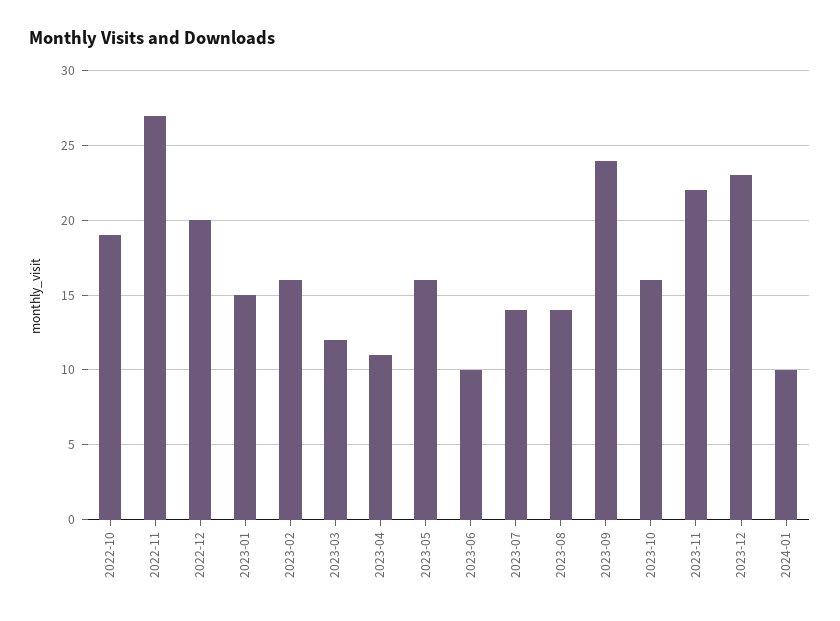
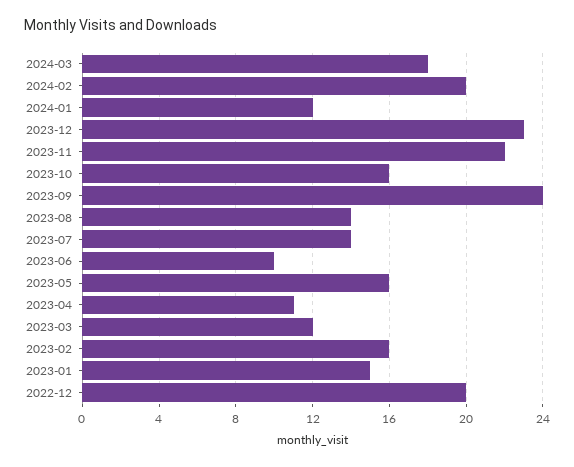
2022-10: 19 -> none
2022-11: 27 -> none
2024-01: 10 -> 12
2024-03: none -> 18
2024-02: none -> 20

